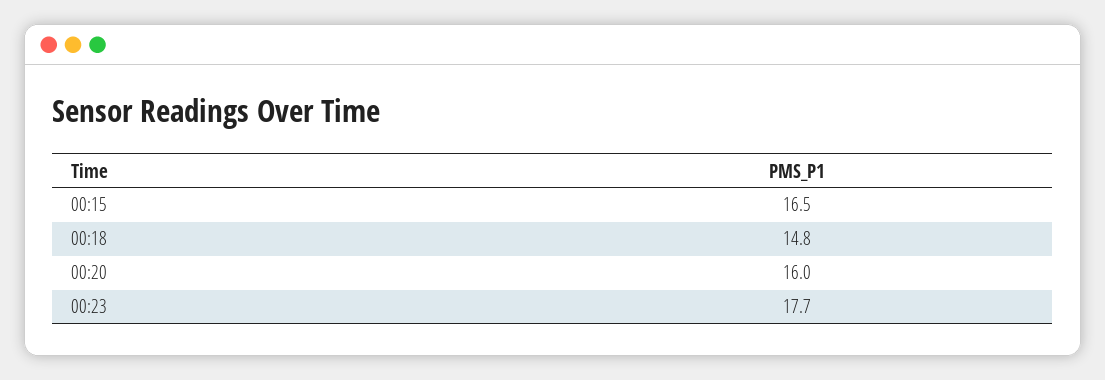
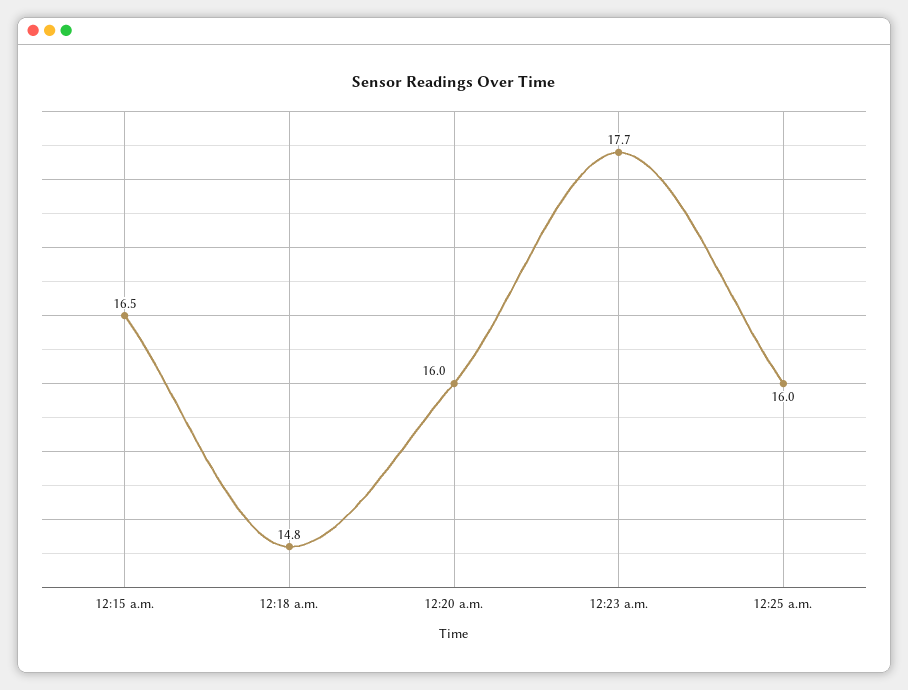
12:25 a.m.: none -> 16

